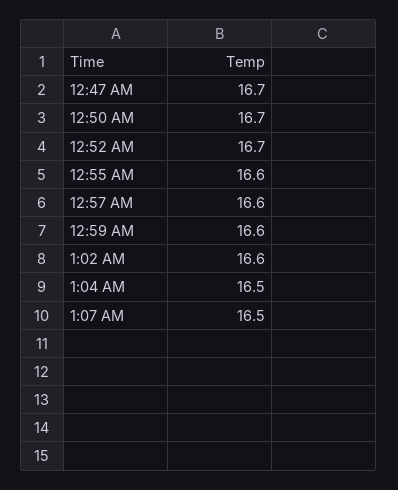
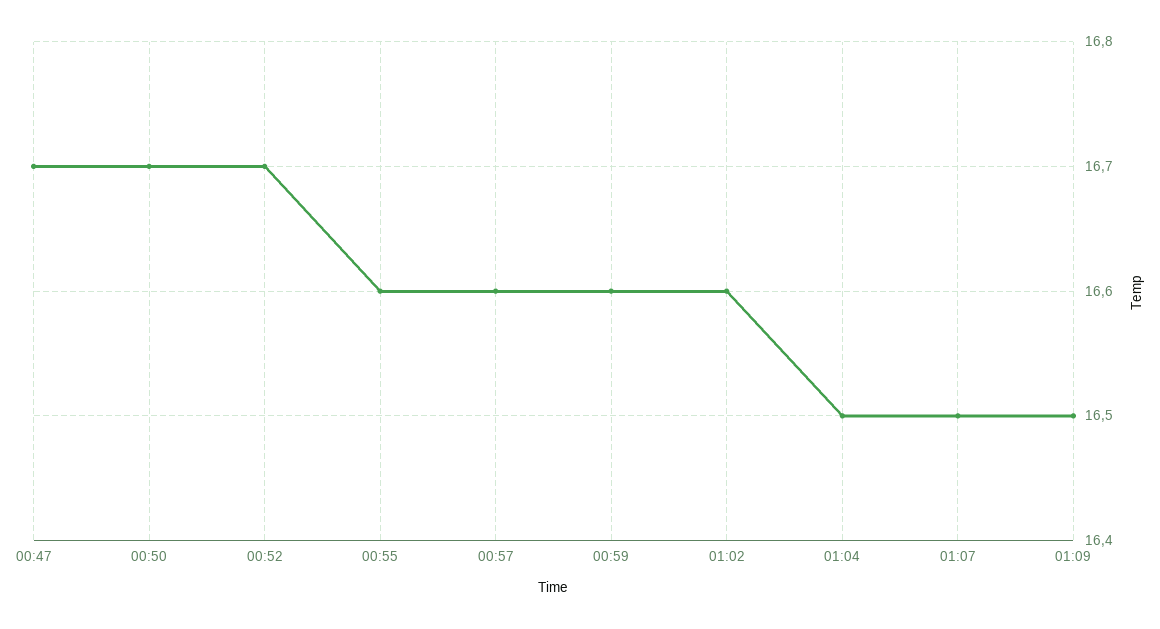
01:09: none -> 16.5

